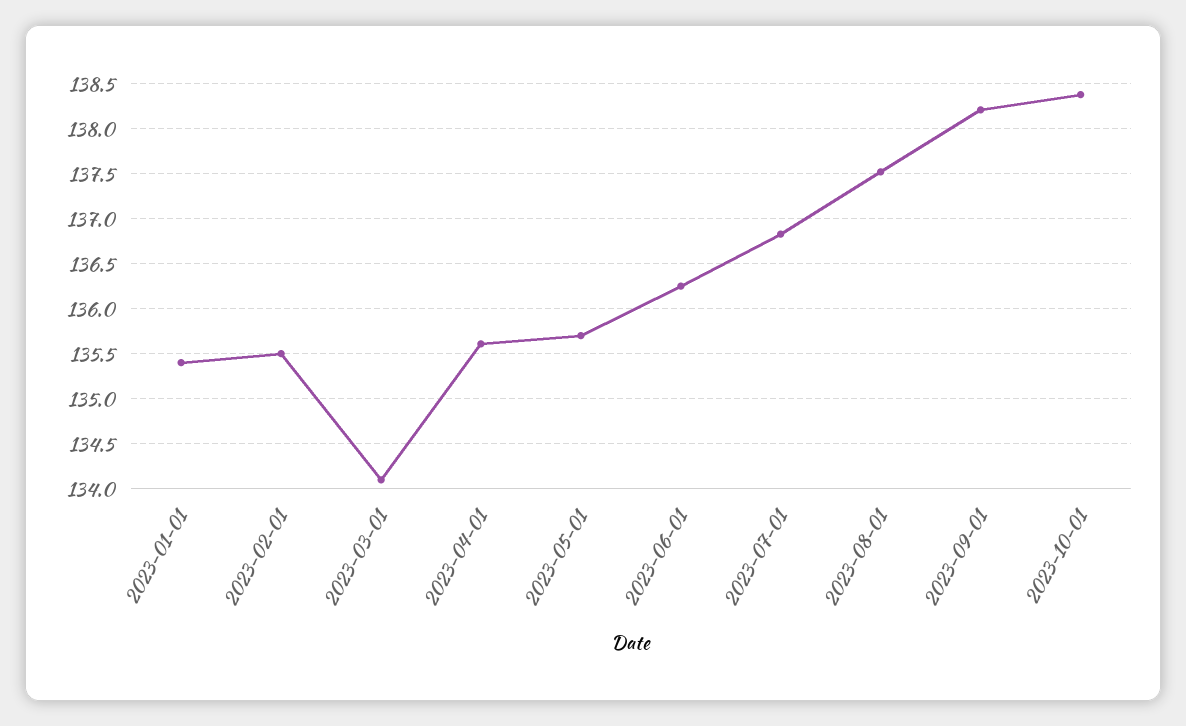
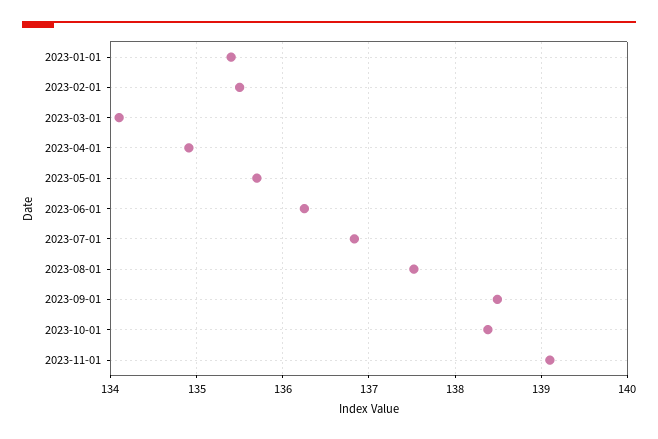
2023-04-01: 135.6 -> 134.9
2023-09-01: 138.2 -> 138.5
2023-11-01: none -> 139.1

